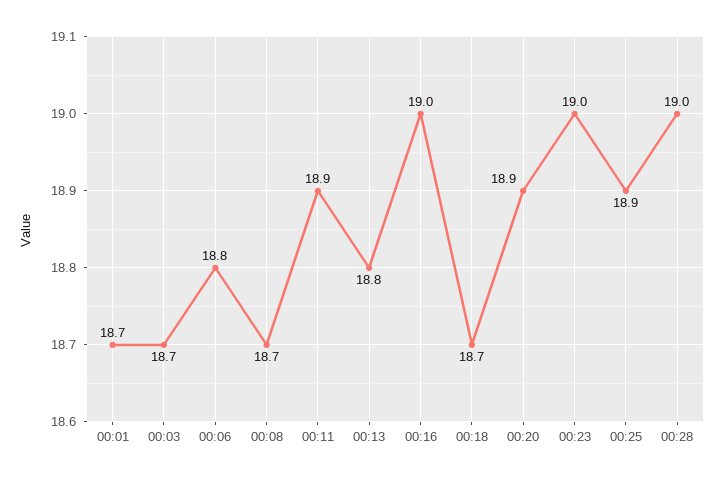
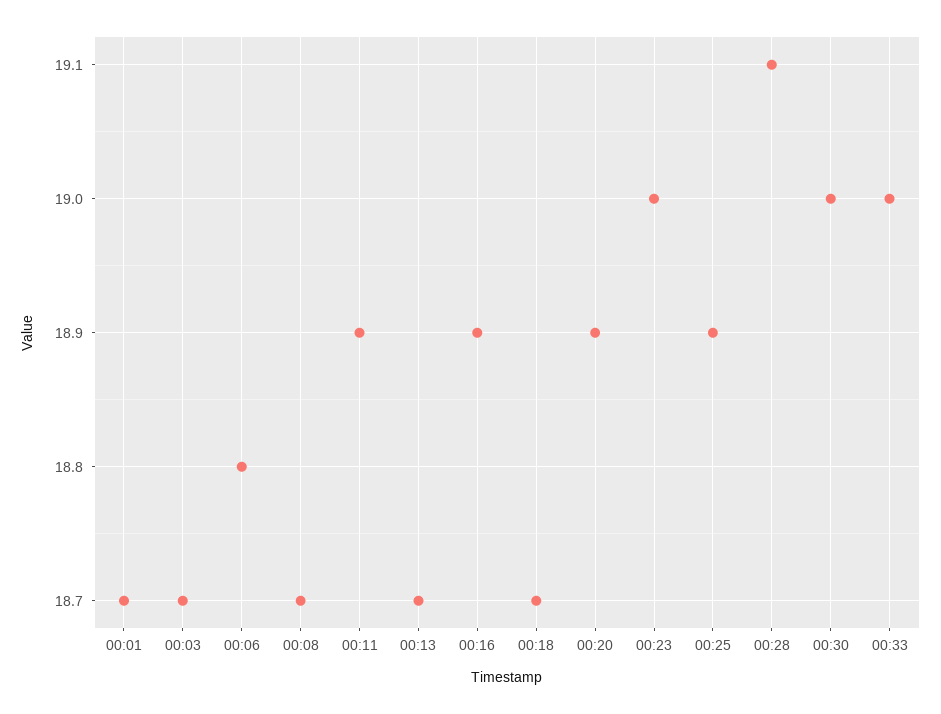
00:13: 18.8 -> 18.7
00:16: 19 -> 18.9
00:28: 19 -> 19.1
00:30: none -> 19
00:33: none -> 19

